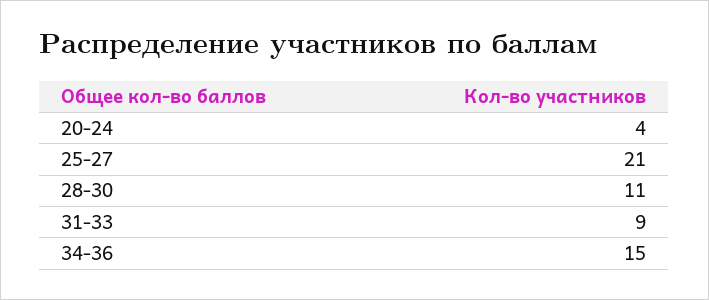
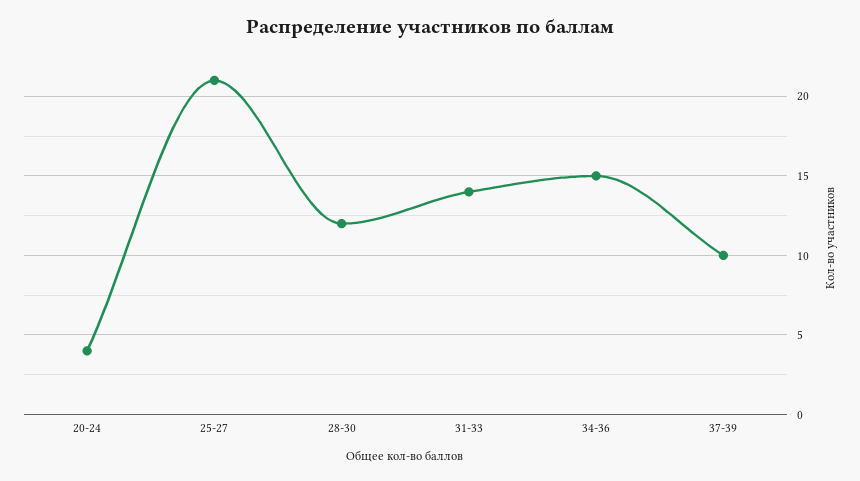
28-30: 11 -> 12
31-33: 9 -> 14
37-39: none -> 10

